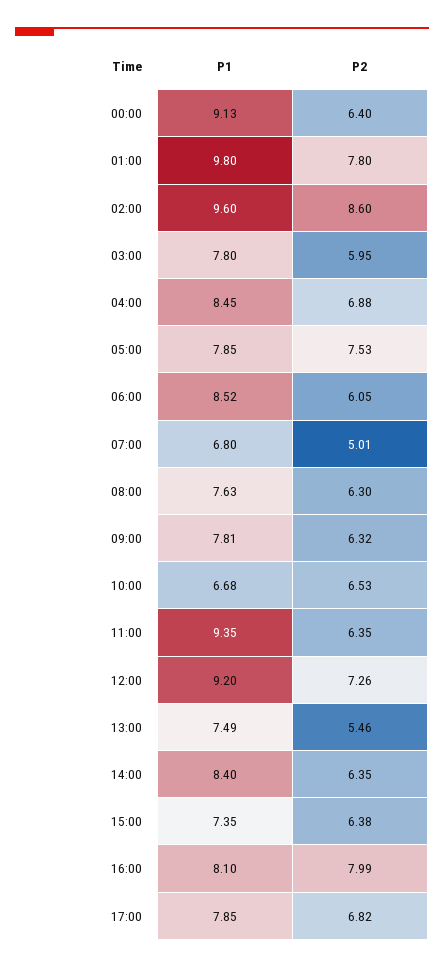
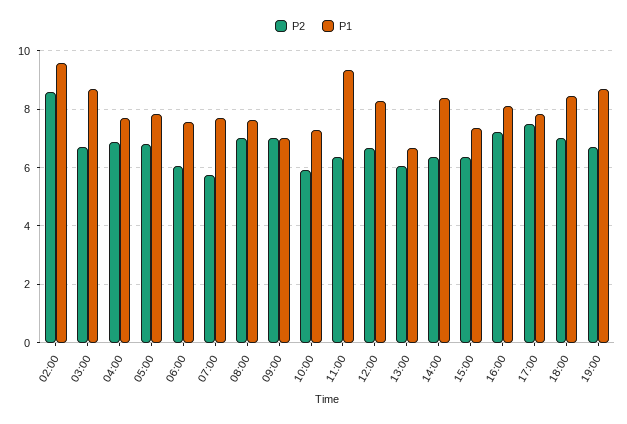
P1, 00:00: 9.13 -> none
P2, 00:00: 6.4 -> none
P1, 01:00: 9.8 -> none
P2, 01:00: 7.8 -> none
P1, 03:00: 7.8 -> 8.75
P2, 03:00: 5.95 -> 6.75
P1, 04:00: 8.45 -> 7.75
P2, 05:00: 7.53 -> 6.75
P1, 06:00: 8.52 -> 7.5
P1, 07:00: 6.8 -> 7.75
P2, 07:00: 5.01 -> 5.75
P2, 08:00: 6.3 -> 7
P1, 09:00: 7.81 -> 7
P2, 09:00: 6.32 -> 7
P1, 10:00: 6.68 -> 7.25
P2, 10:00: 6.53 -> 6
P1, 12:00: 9.2 -> 8.25
P2, 12:00: 7.26 -> 6.75
P1, 13:00: 7.49 -> 6.75
P2, 13:00: 5.46 -> 6
P2, 16:00: 7.99 -> 7.25
P2, 17:00: 6.82 -> 7.5
P2, 18:00: none -> 7
P1, 18:00: none -> 8.5
P2, 19:00: none -> 6.75
P1, 19:00: none -> 8.75

